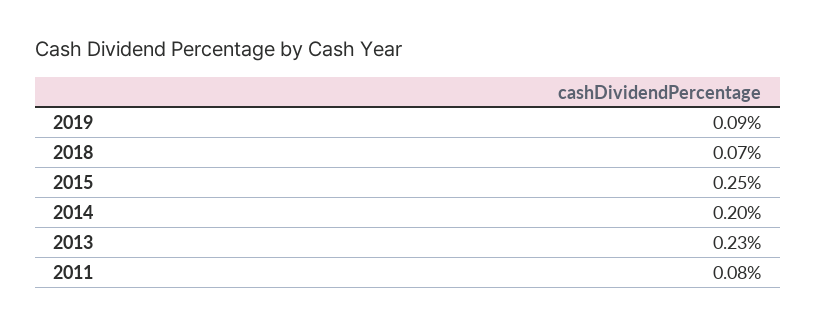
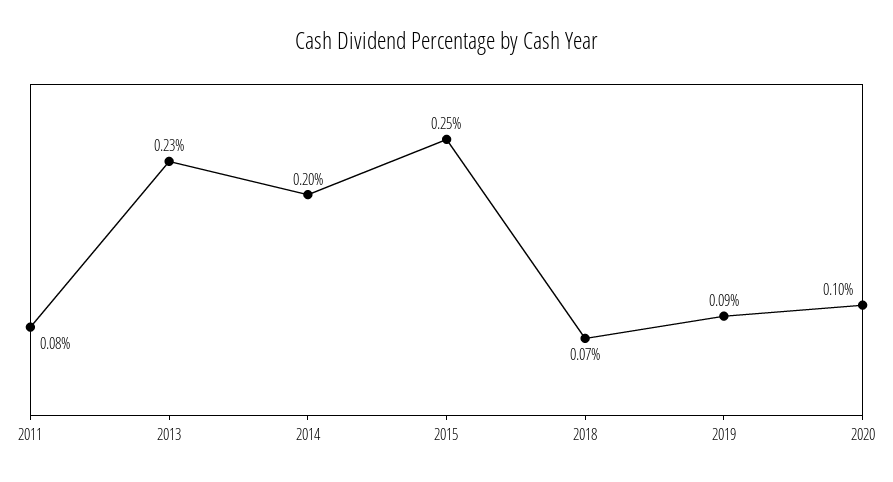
2020: none -> 0.1

